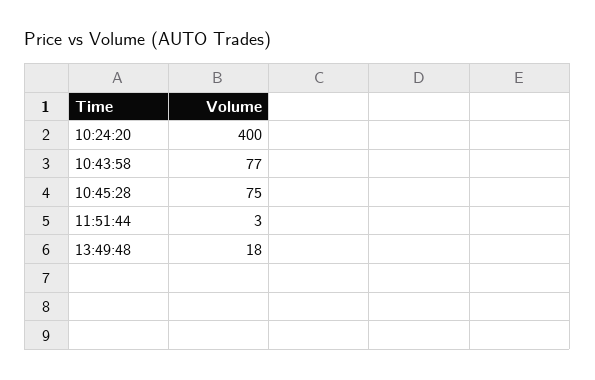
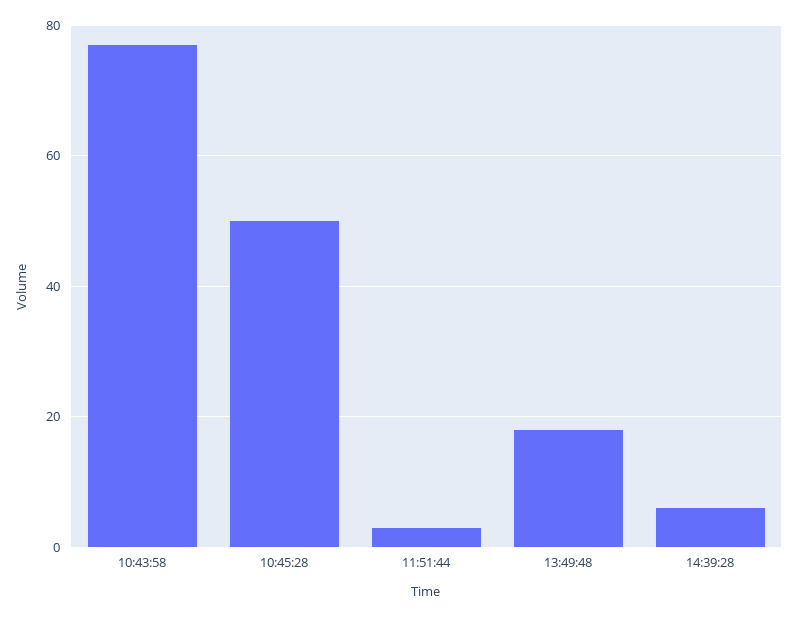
10:24:20: 400 -> none
10:45:28: 75 -> 50
14:39:28: none -> 5

